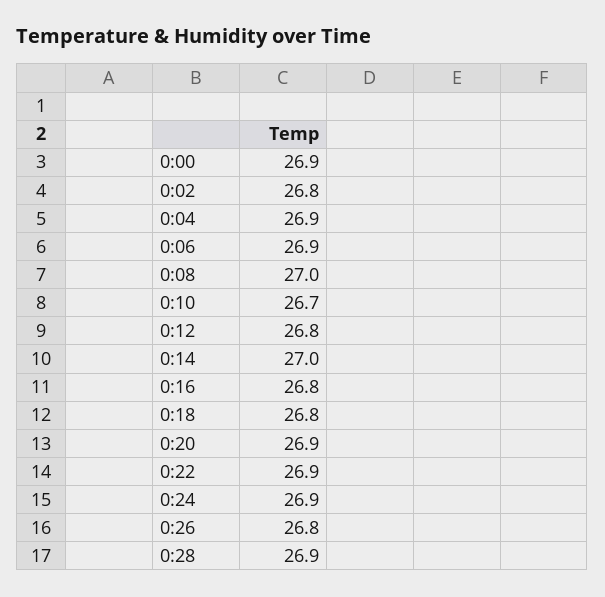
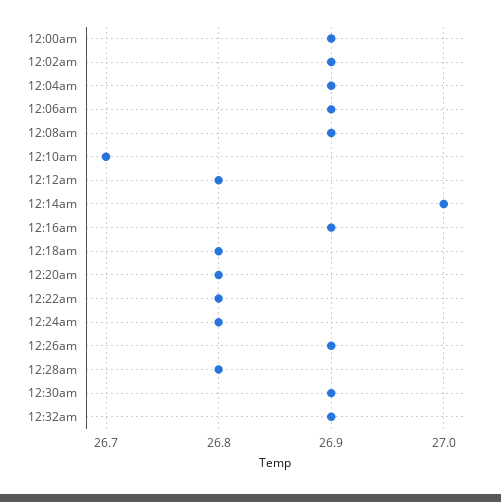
0:02: 26.8 -> 26.9
0:08: 27 -> 26.9
0:16: 26.8 -> 26.9
0:20: 26.9 -> 26.8
0:22: 26.9 -> 26.8
0:24: 26.9 -> 26.8
0:26: 26.8 -> 26.9
0:28: 26.9 -> 26.8
12:30am: none -> 26.9
12:32am: none -> 26.9

